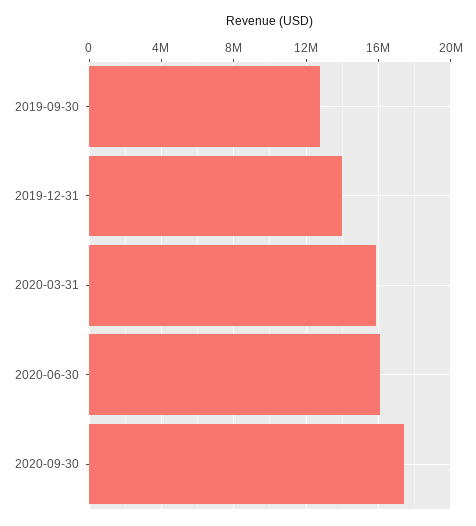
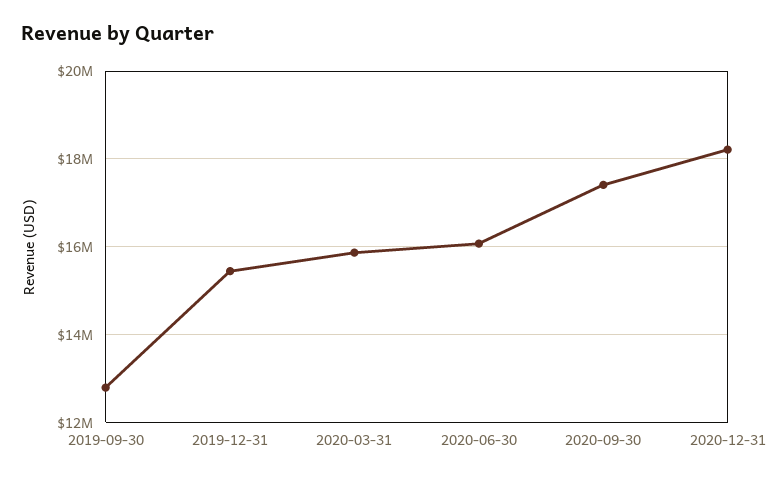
2019-12-31: 14000000 -> 15400000
2020-12-31: none -> 18200000

